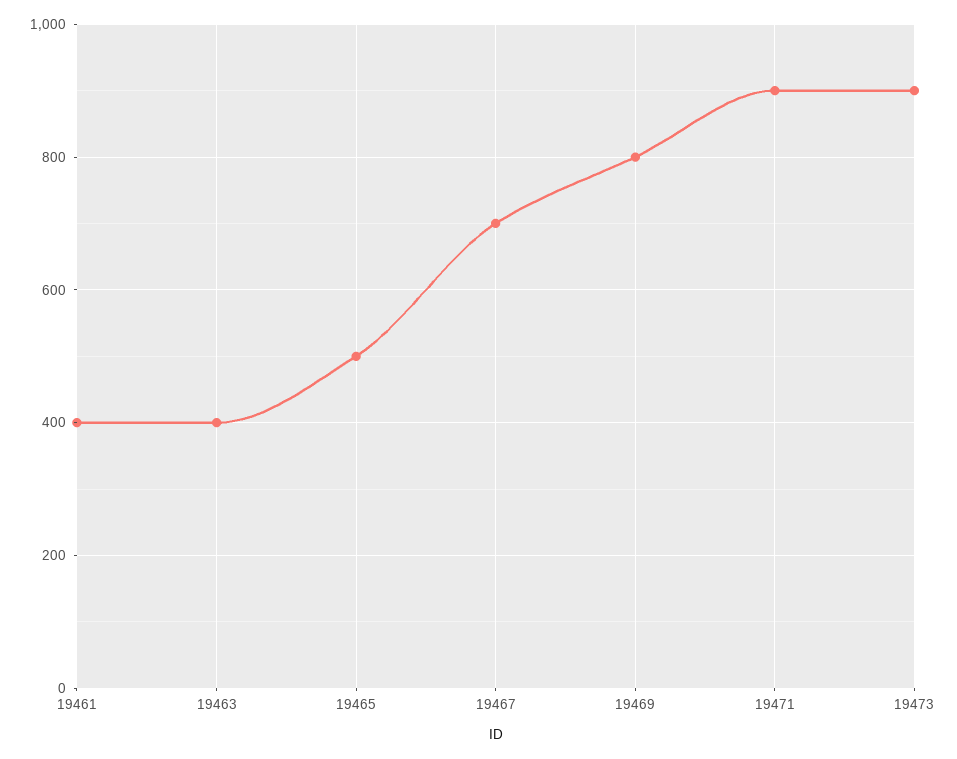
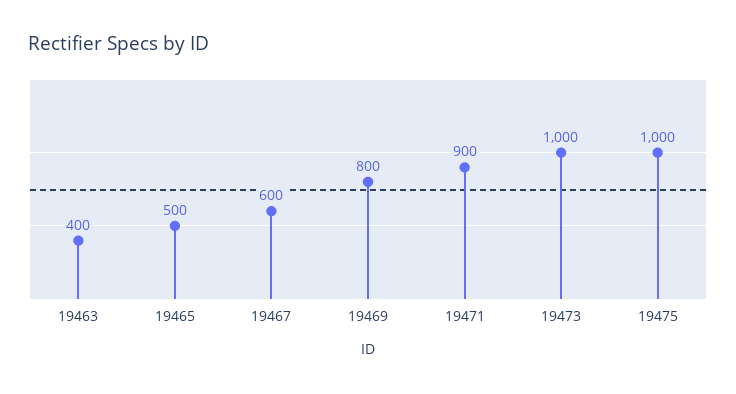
19461: 400 -> none
19467: 700 -> 600
19473: 900 -> 1000
19475: none -> 1000

